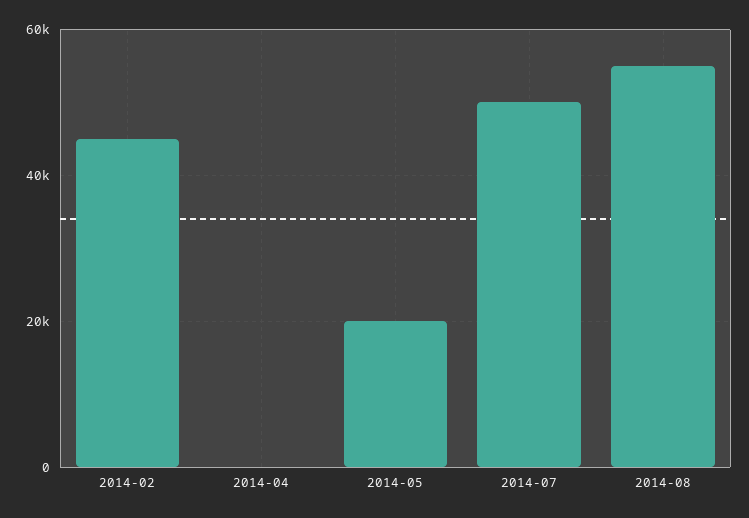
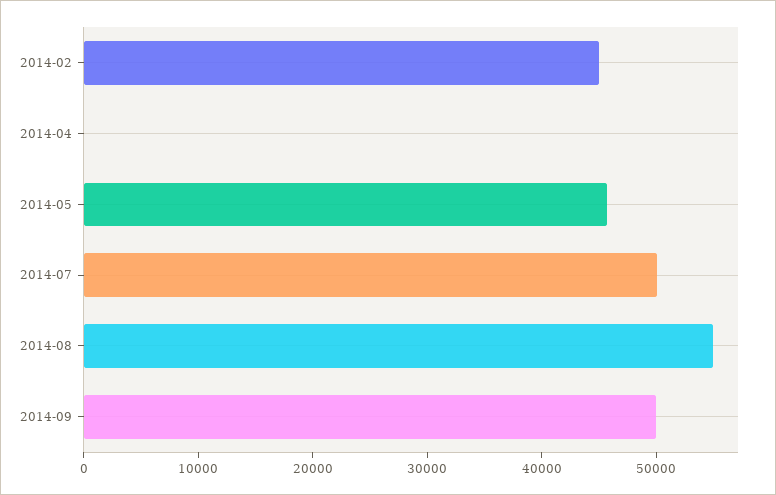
2014-05: 20000 -> 46000
2014-09: none -> 50000

